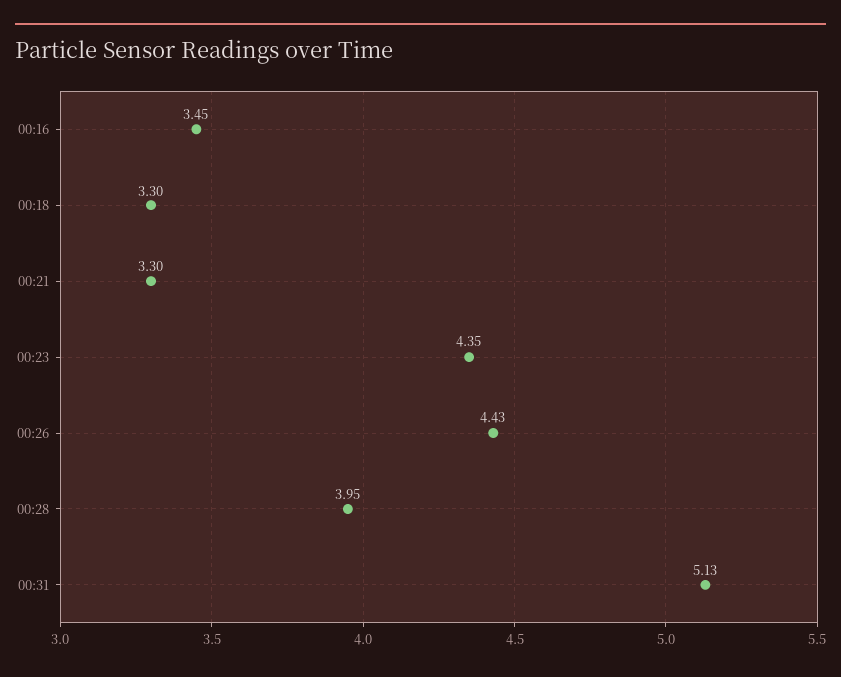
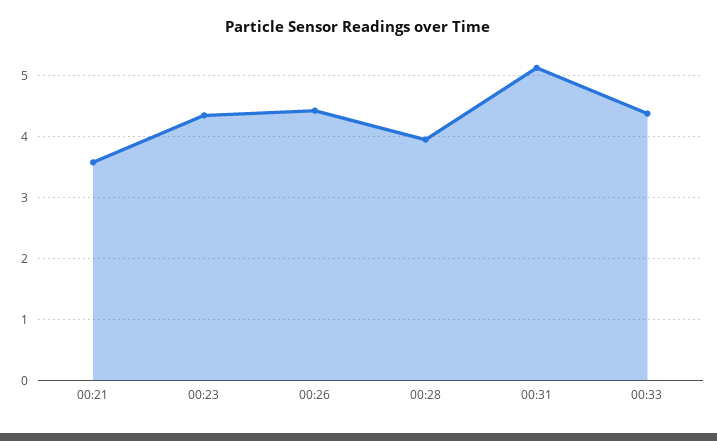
00:16: 3.45 -> none
00:18: 3.3 -> none
00:21: 3.3 -> 3.6
00:33: none -> 4.4

